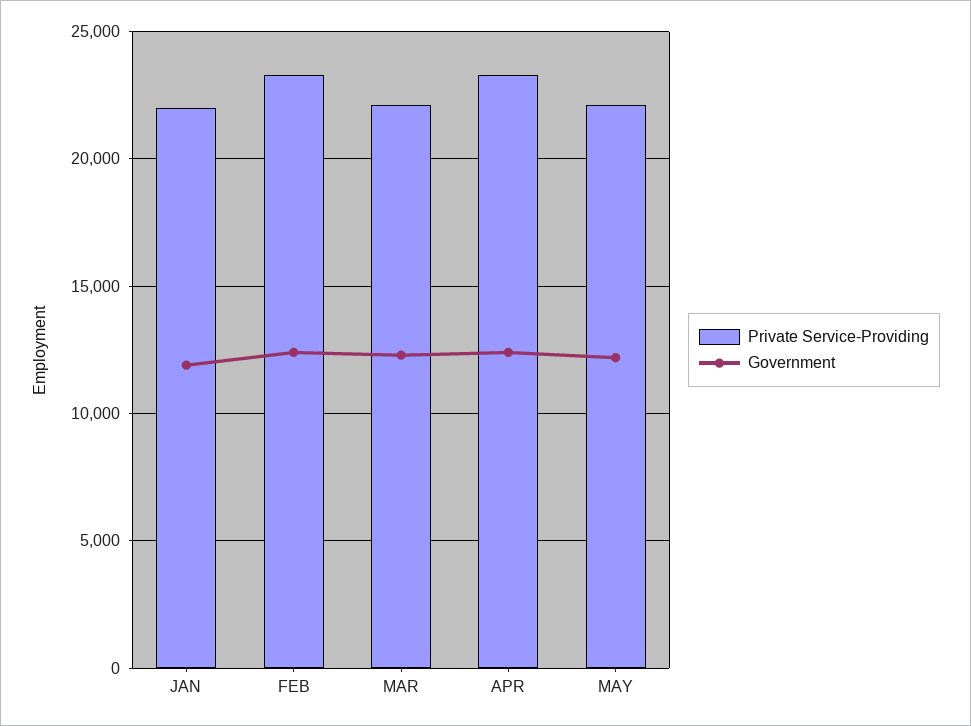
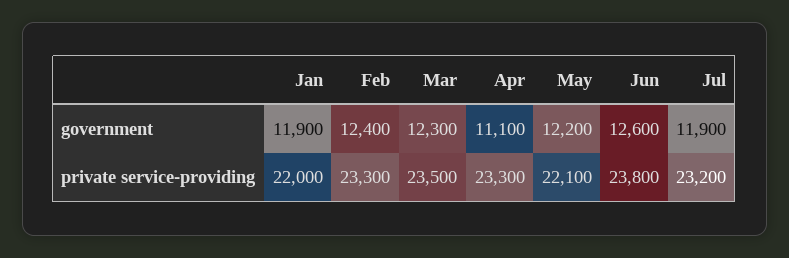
Private Service-Providing, MAR: 22000 -> 23500
Government, APR: 12500 -> 11100
Government, Jun: none -> 12600
Government, Jul: none -> 11900
Private Service-Providing, Jun: none -> 23800
Private Service-Providing, Jul: none -> 23200

